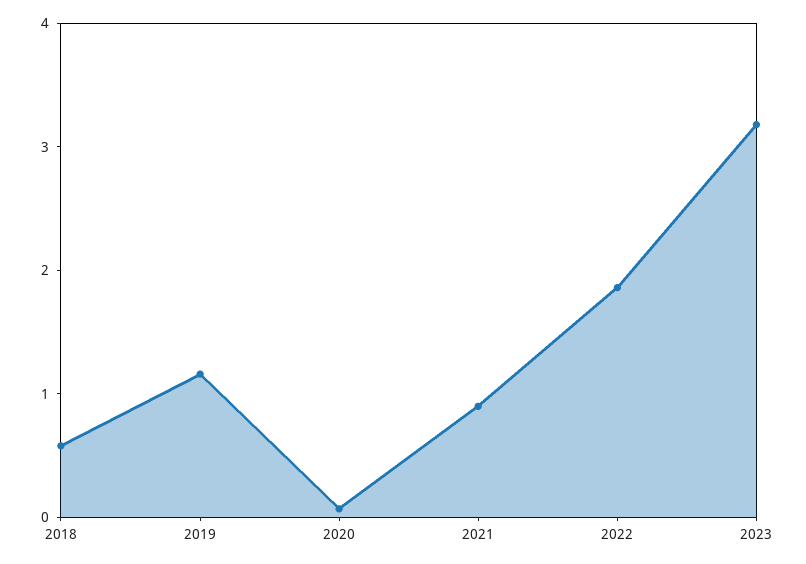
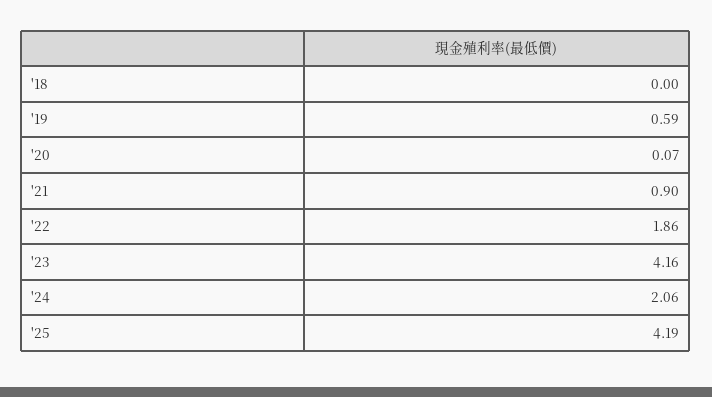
2018: 0.6 -> 0
2019: 1.2 -> 0.59
2023: 3.2 -> 4.16
'24: none -> 2.06
'25: none -> 4.19

